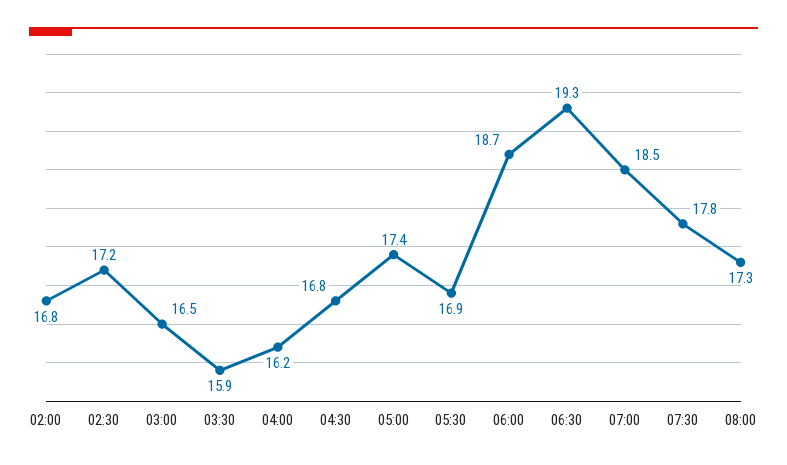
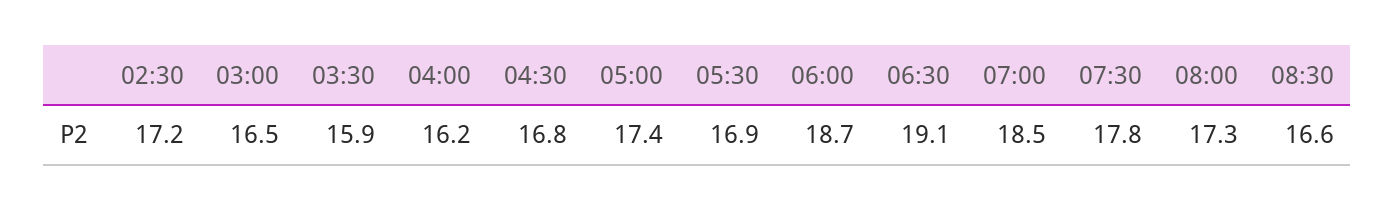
02:00: 16.8 -> none
06:30: 19.3 -> 19.1
08:30: none -> 16.6

